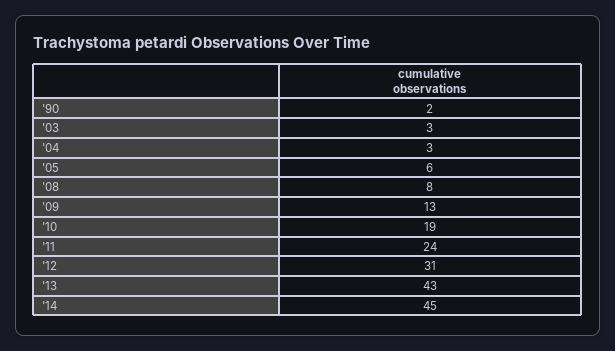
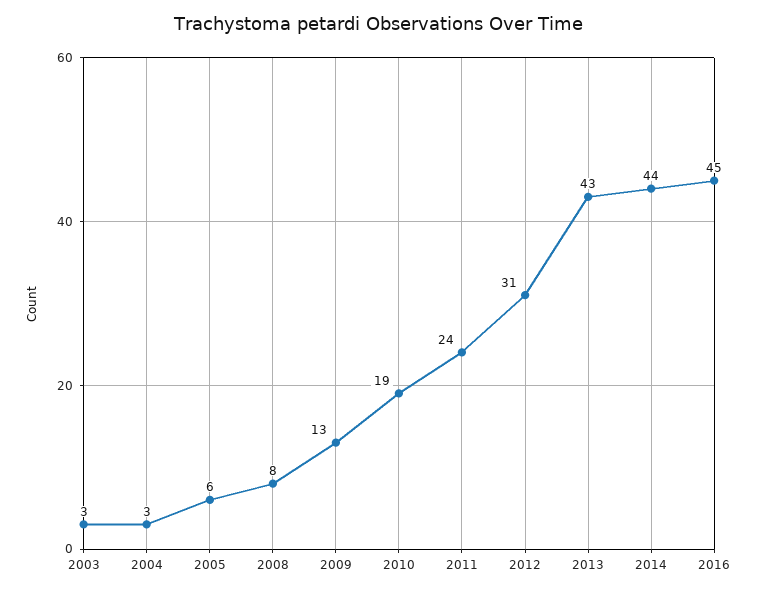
'90: 2 -> none
'14: 45 -> 44
2016: none -> 45

